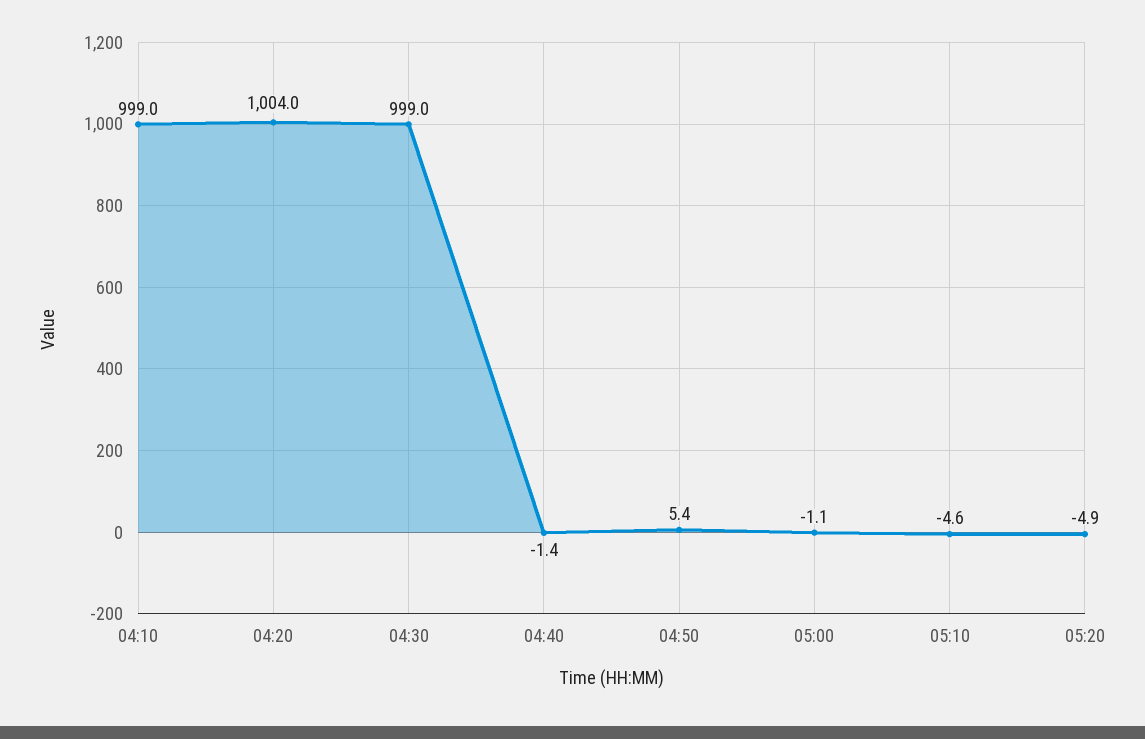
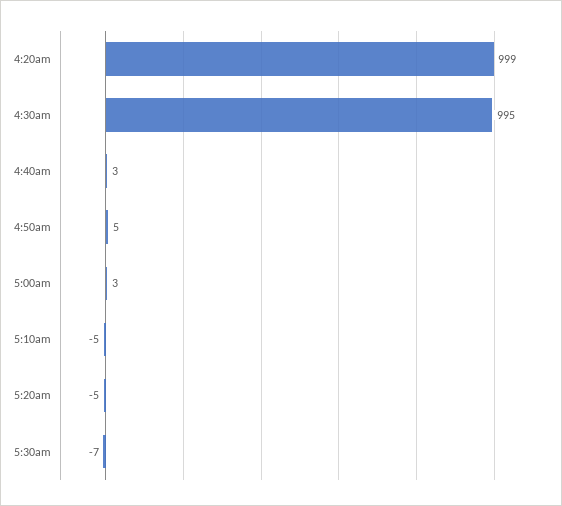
04:10: 999 -> none
04:20: 1004 -> 999
04:30: 999 -> 995
04:40: -1.4 -> 3
05:00: -1.1 -> 3
5:30am: none -> -7

